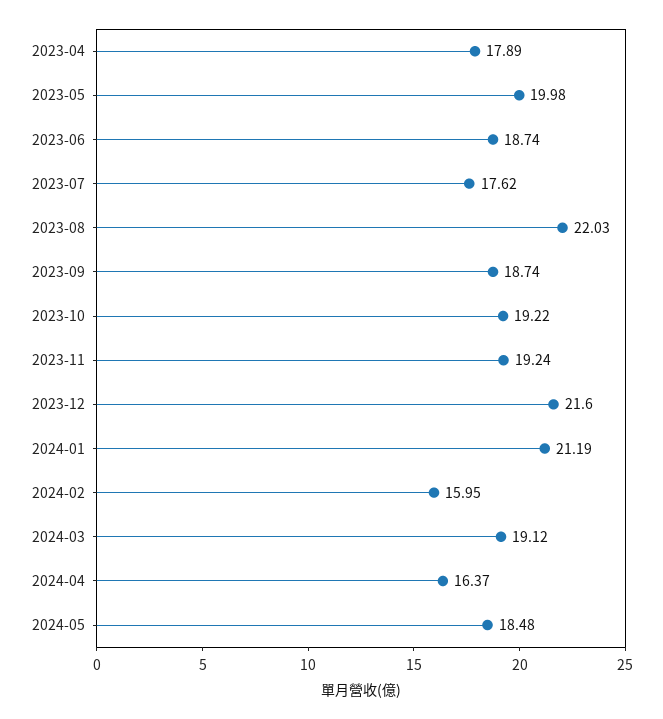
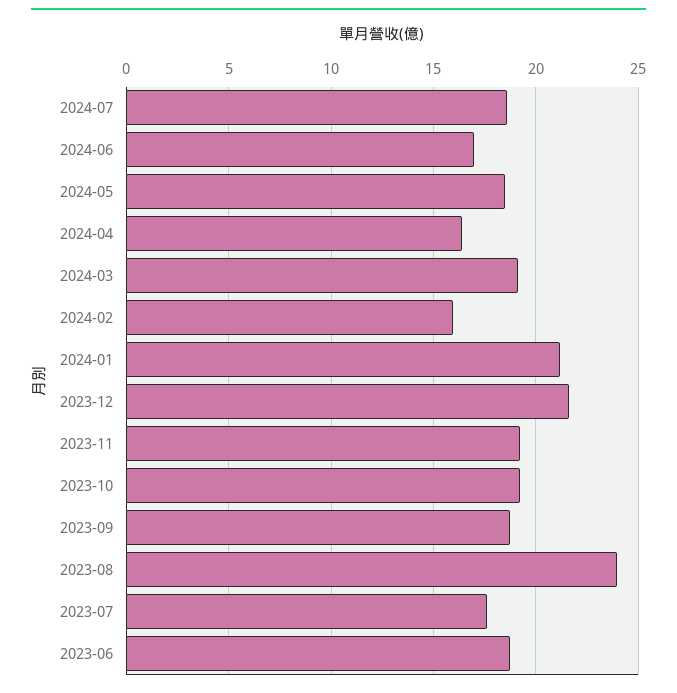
2023-04: 17.89 -> none
2023-05: 19.98 -> none
2023-08: 22.03 -> 24
2024-07: none -> 18.5
2024-06: none -> 17

